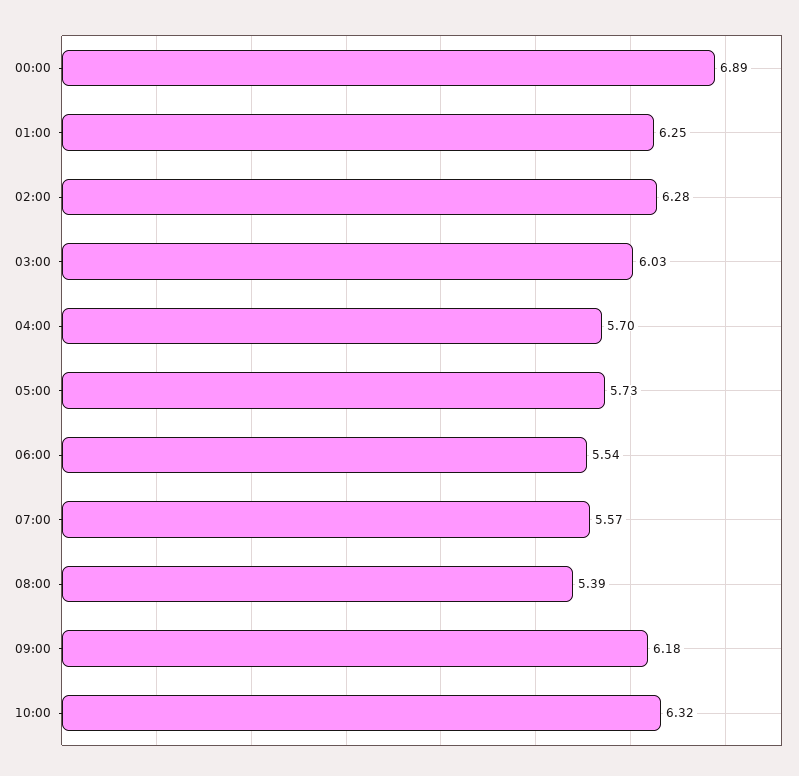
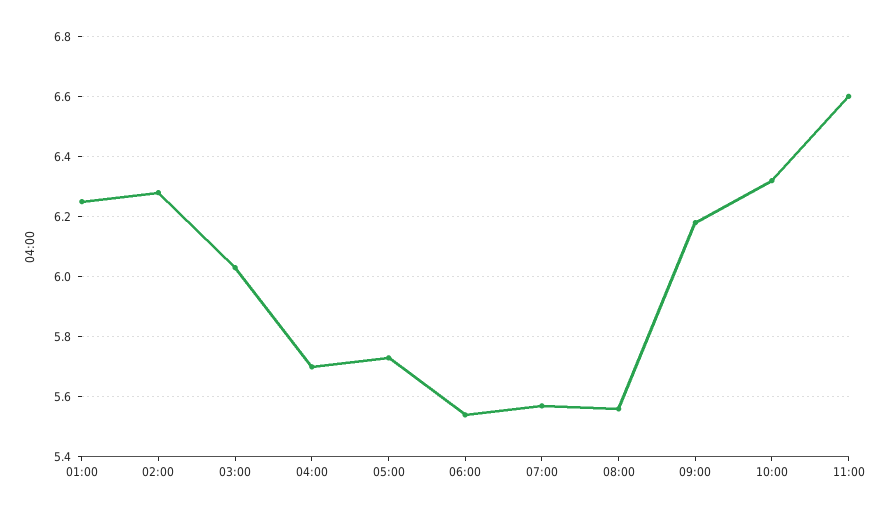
00:00: 6.89 -> none
08:00: 5.39 -> 5.55
11:00: none -> 6.6

